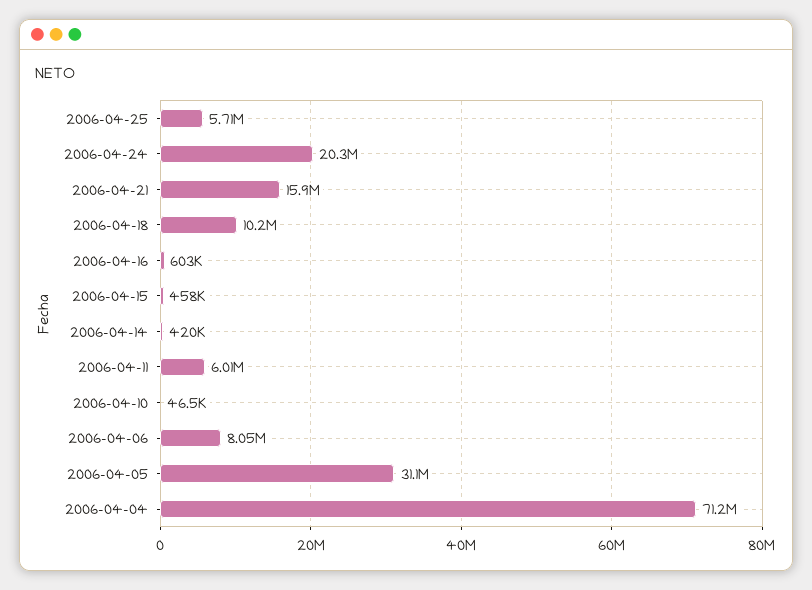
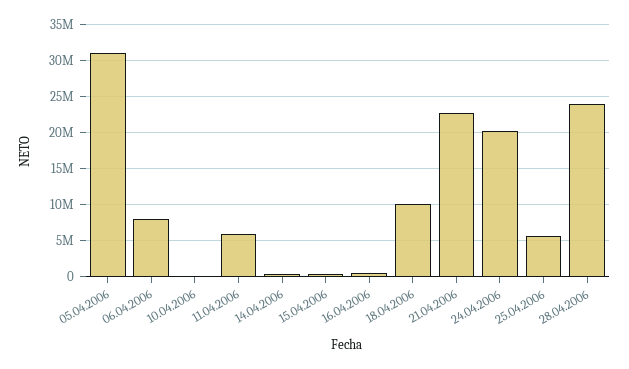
2006-04-21: 15900000 -> 23000000
2006-04-04: 71200000 -> none
28.04.2006: none -> 24000000

